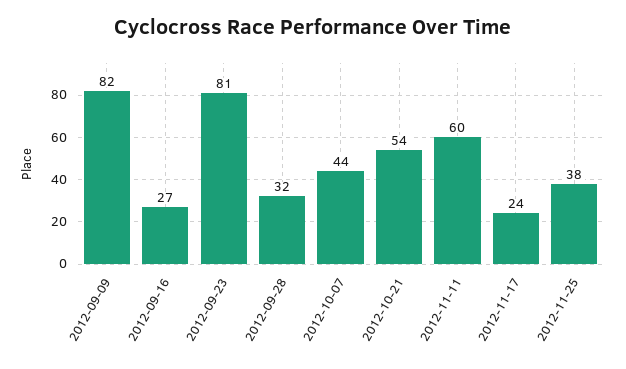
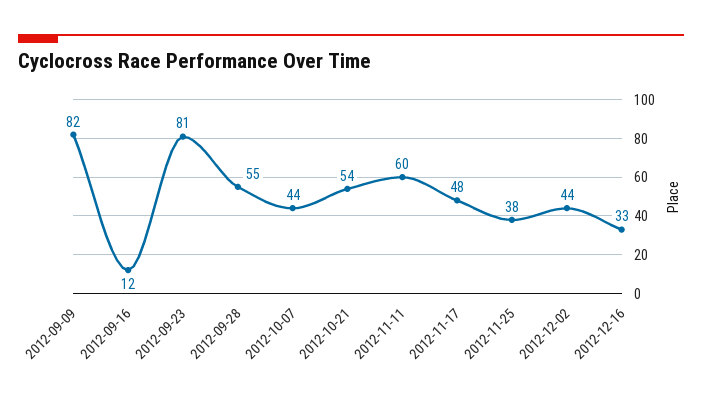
2012-09-16: 27 -> 12
2012-09-28: 32 -> 55
2012-11-17: 24 -> 48
2012-12-02: none -> 44
2012-12-16: none -> 33

